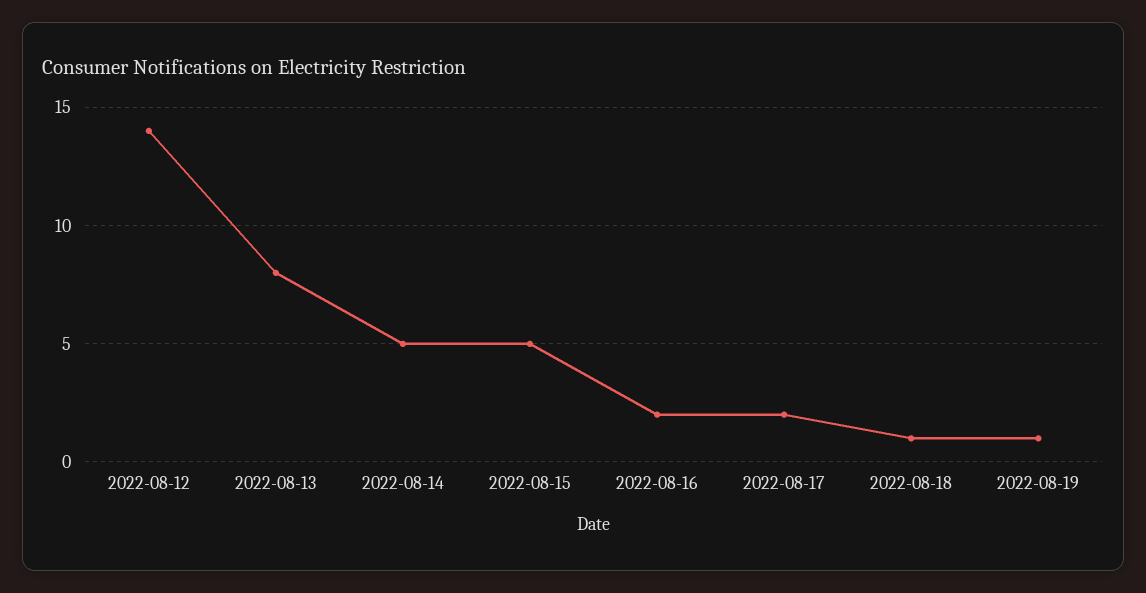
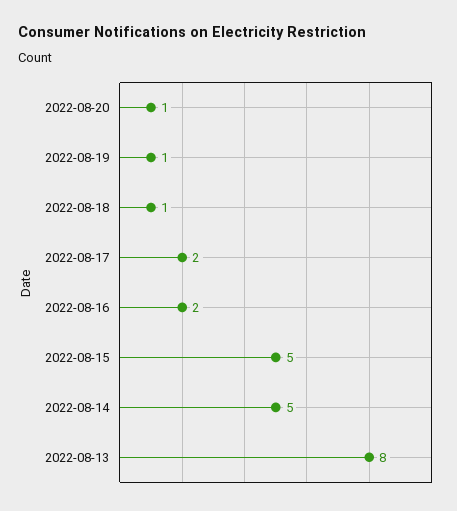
2022-08-12: 14 -> none
2022-08-20: none -> 1

